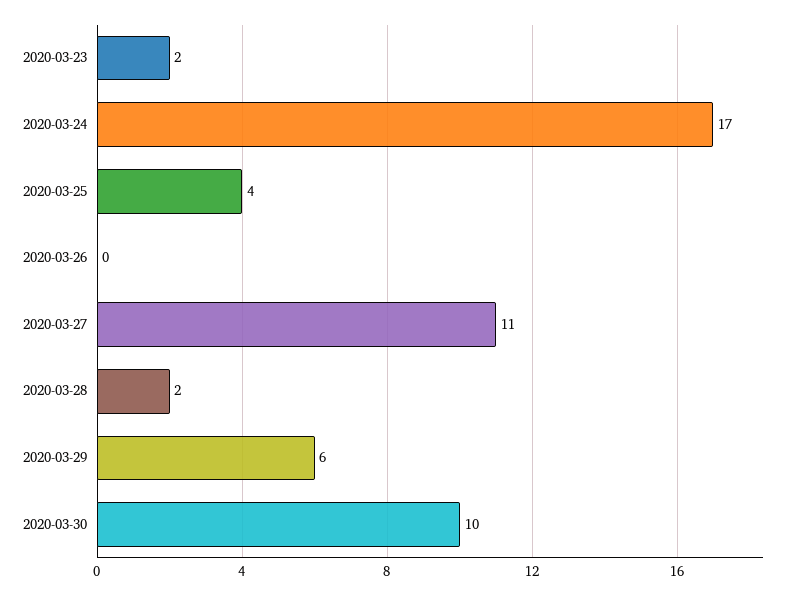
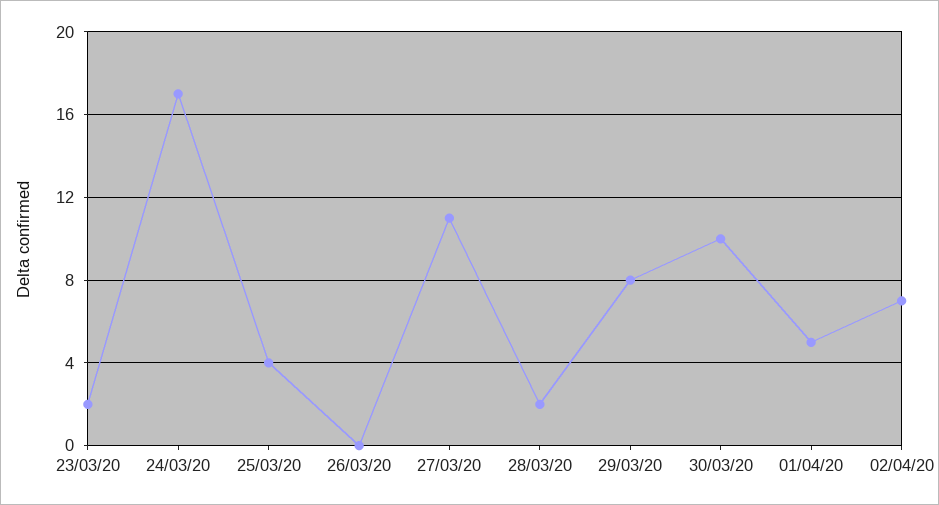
2020-03-29: 6 -> 8
01/04/20: none -> 5
02/04/20: none -> 7

